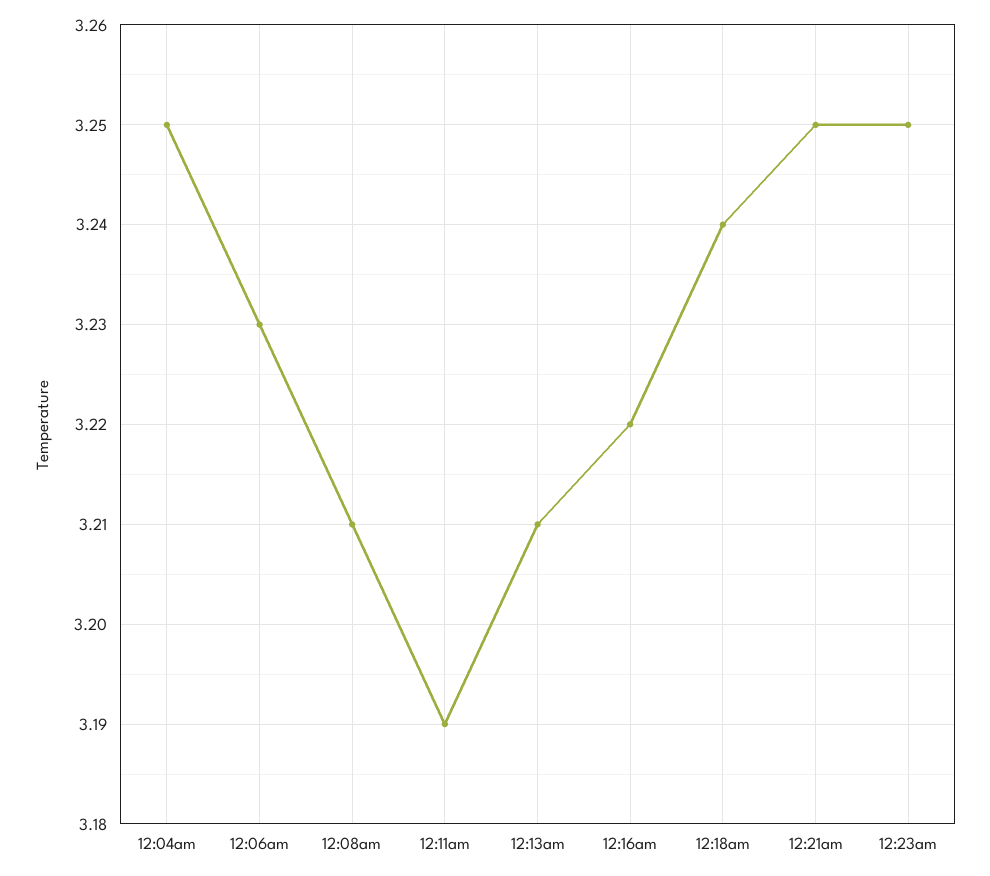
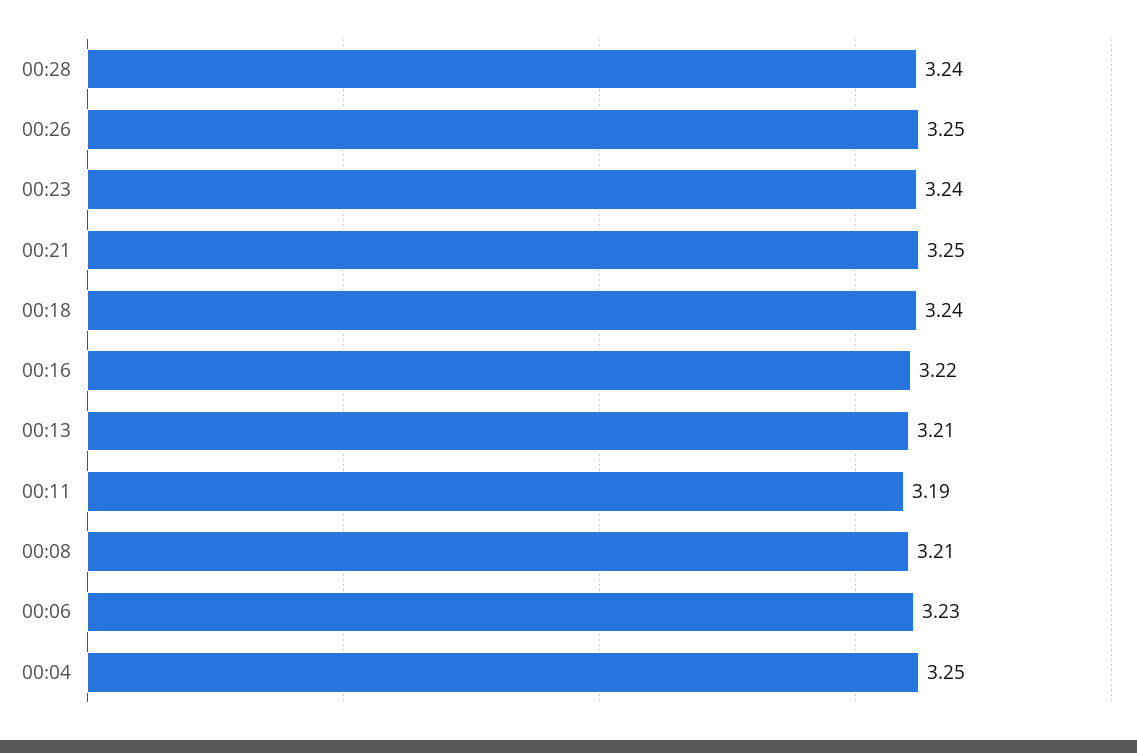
12:23am: 3.25 -> 3.24
00:28: none -> 3.24
00:26: none -> 3.25

